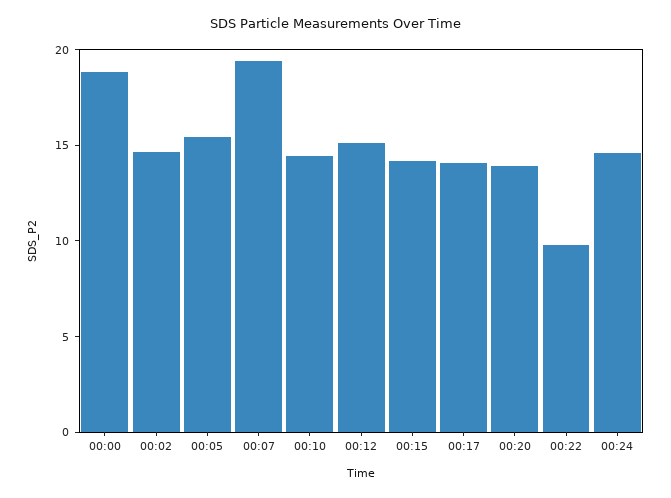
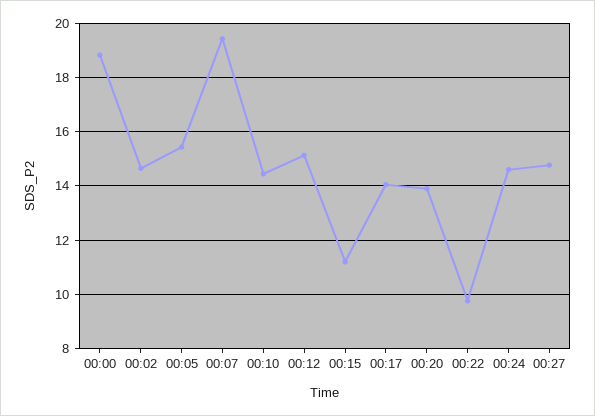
00:15: 14 -> 11.25
00:27: none -> 14.75

